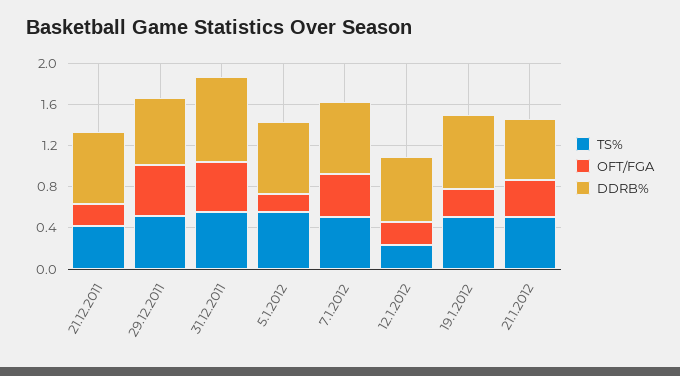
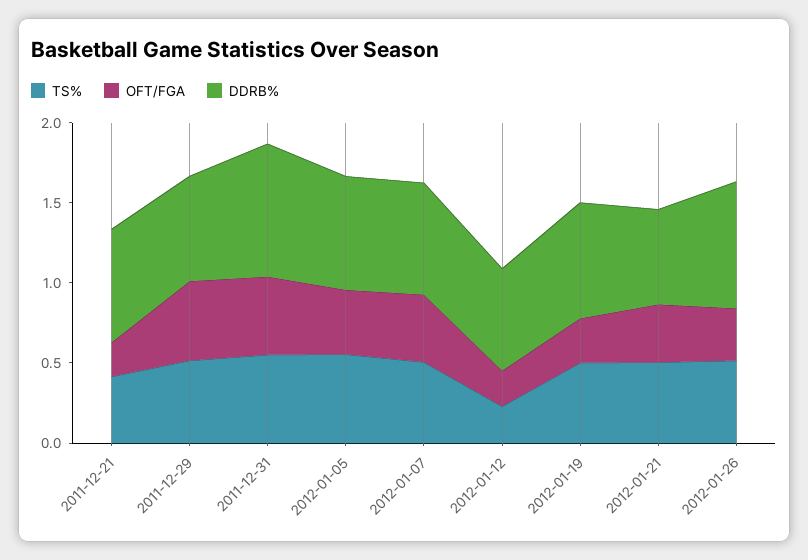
OFT/FGA, 5.1.2012: 0.2 -> 0.4
TS%, 2012-01-26: none -> 0.5
OFT/FGA, 2012-01-26: none -> 0.3
DDRB%, 2012-01-26: none -> 0.8

